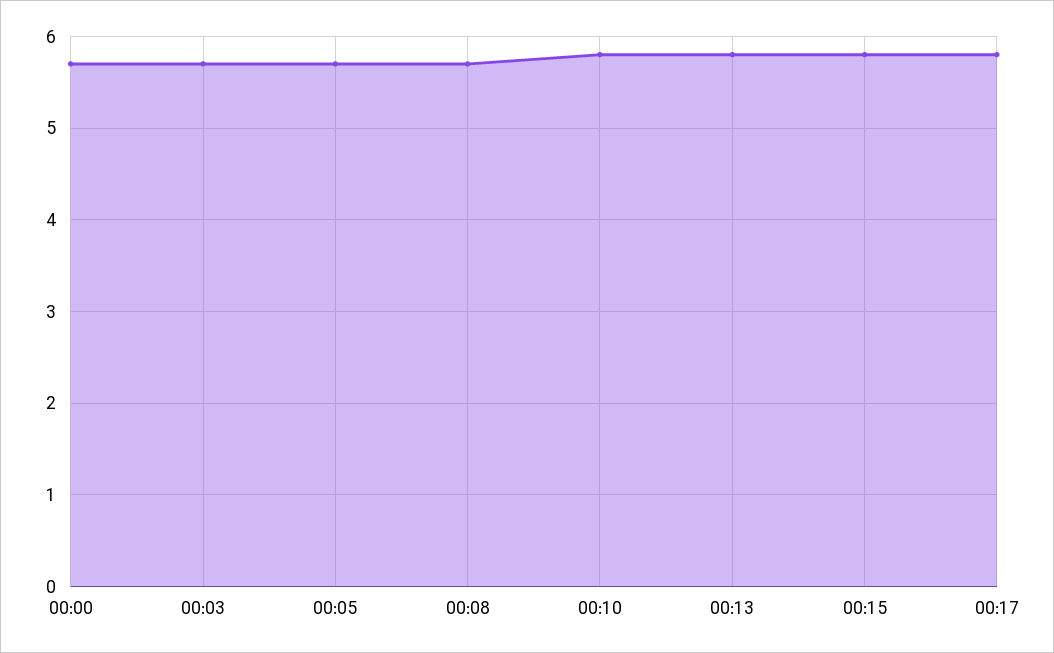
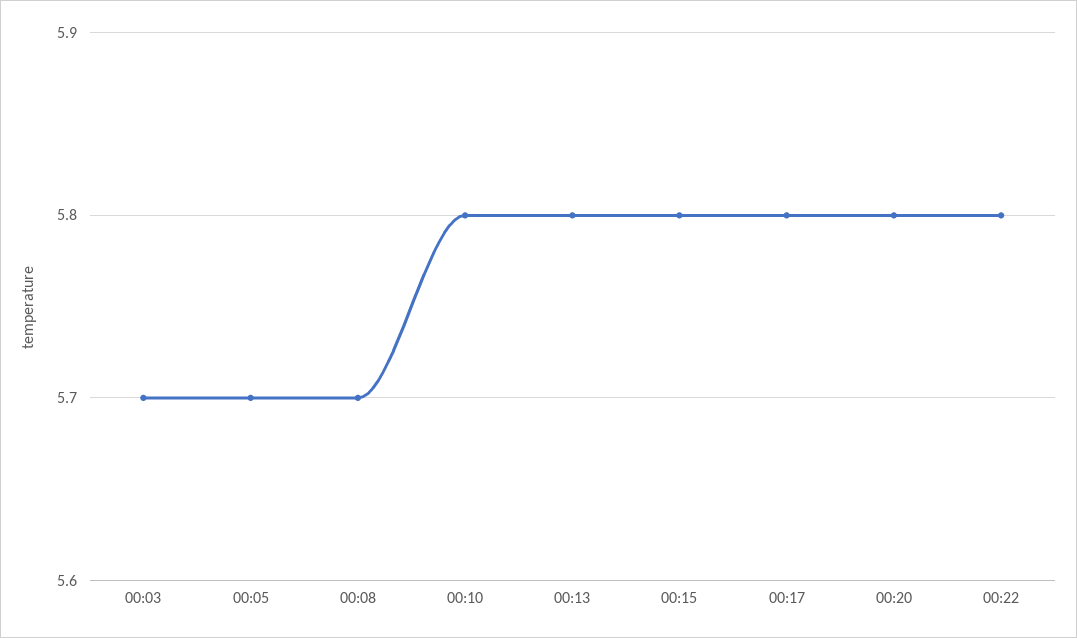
00:00: 5.7 -> none
00:20: none -> 5.8
00:22: none -> 5.8

